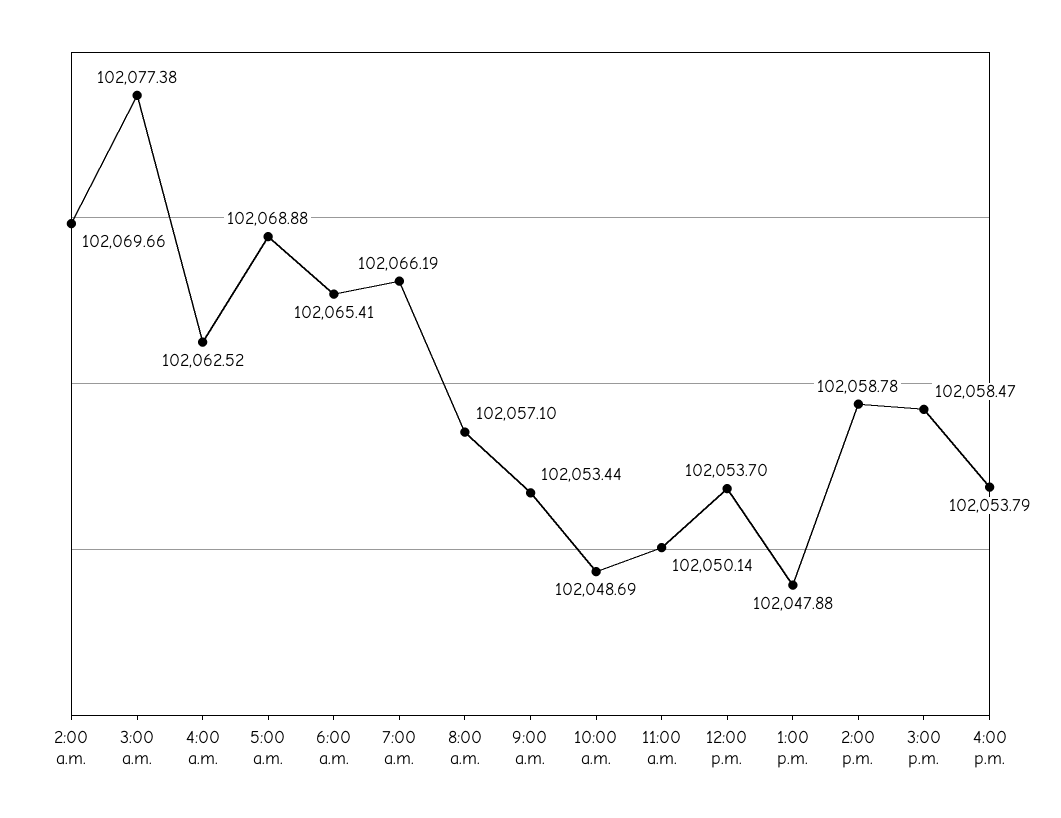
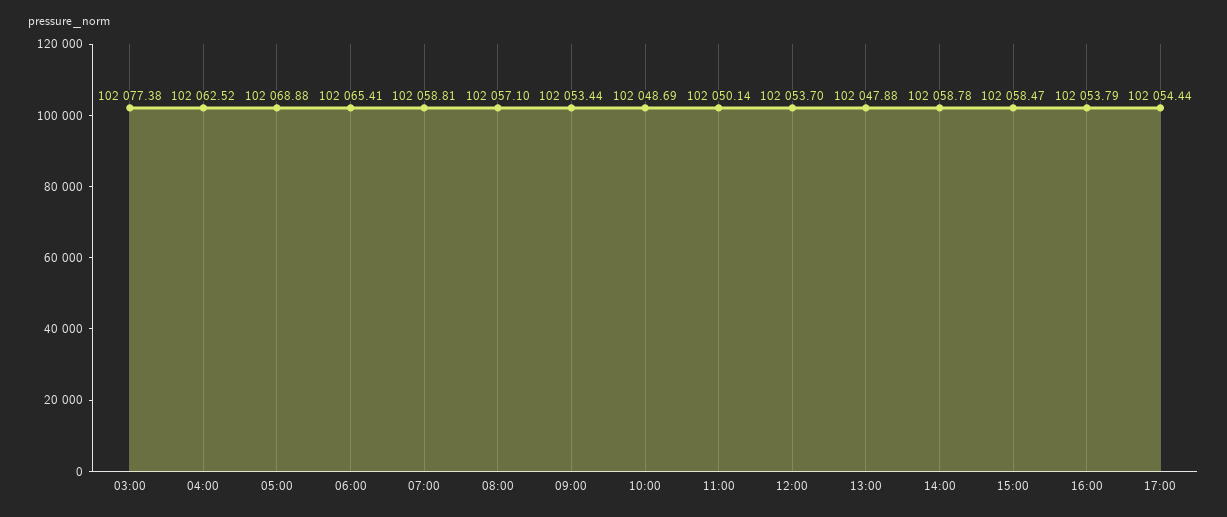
2:00 a.m.: 102069.66 -> none
7:00 a.m.: 102066.19 -> 102058.81
17:00: none -> 102054.44

